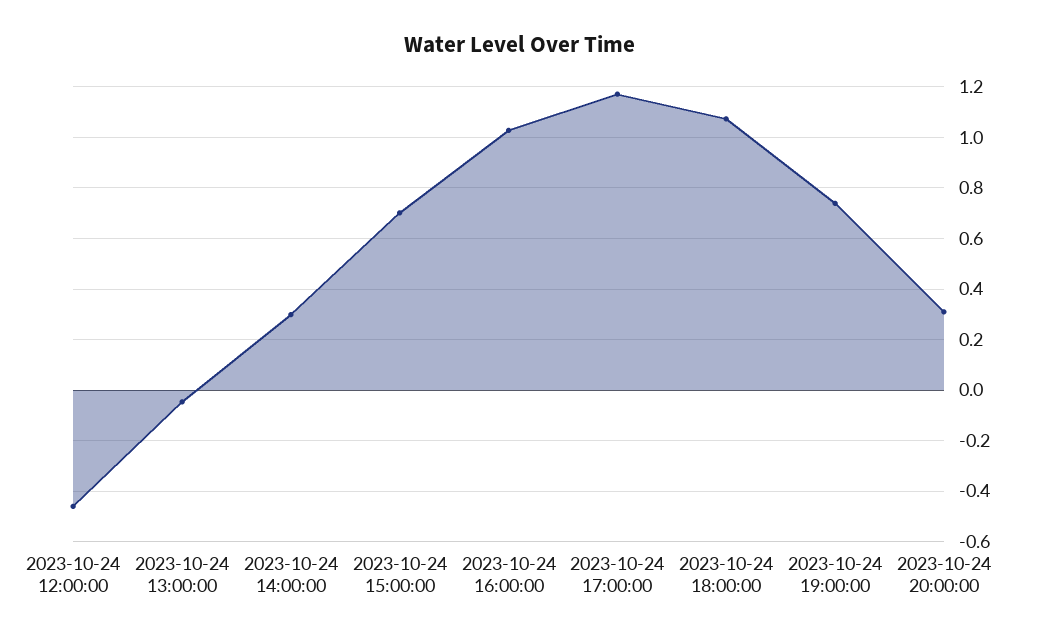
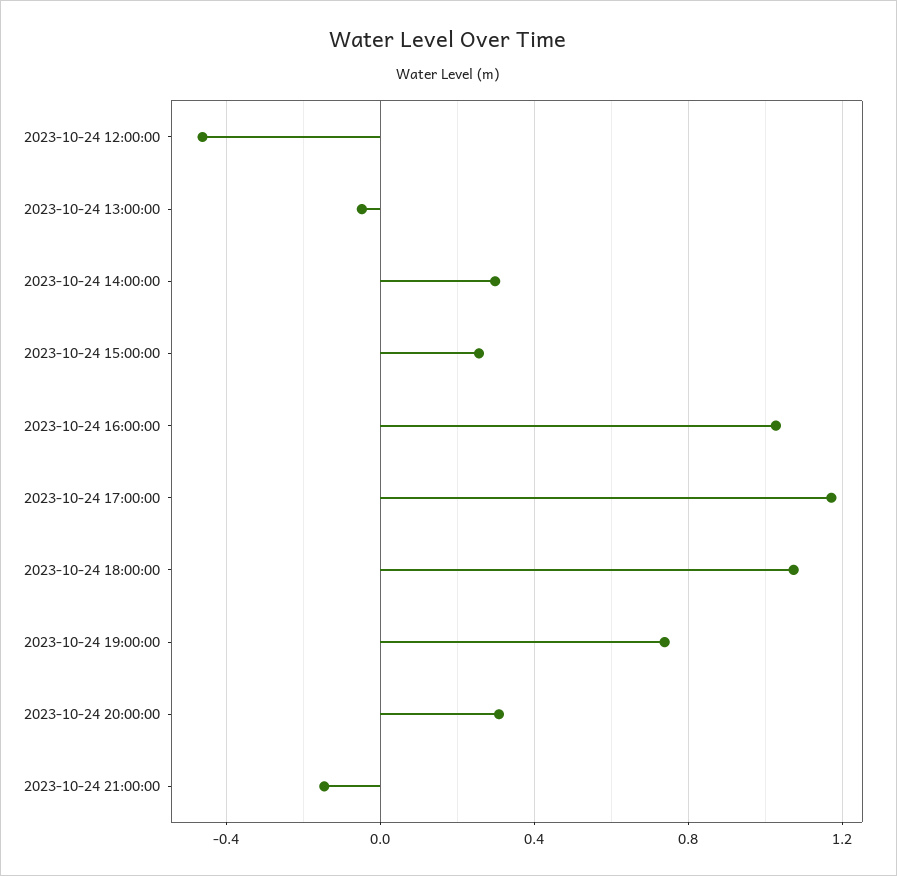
2023-10-24 15:00:00: 0.7 -> 0.25
2023-10-24 21:00:00: none -> -0.15

